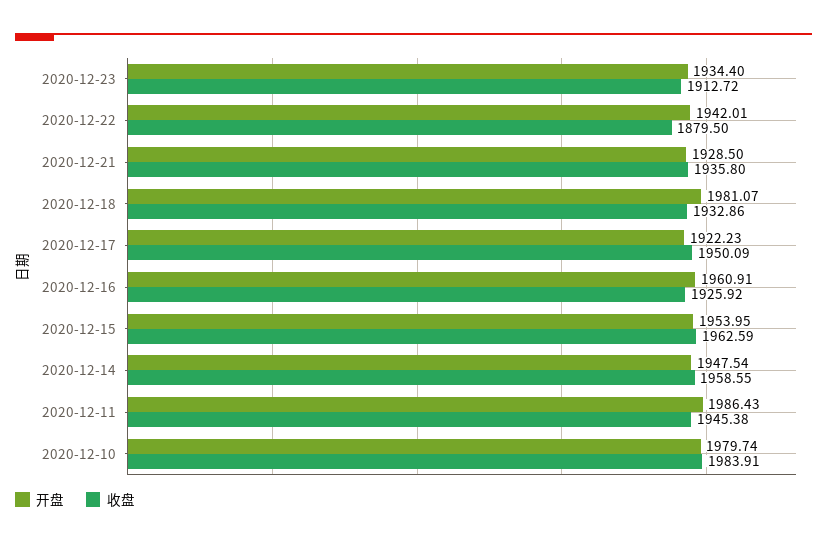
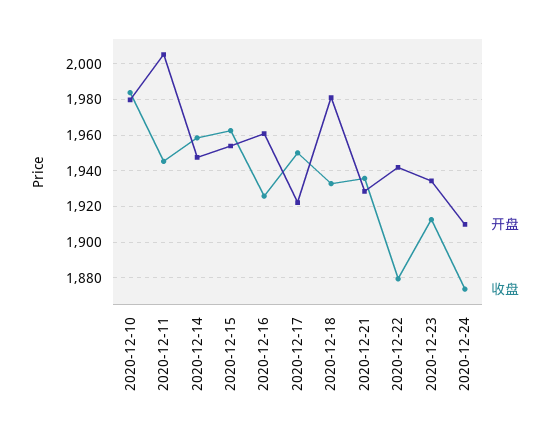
开盘, 2020-12-11: 1986.43 -> 2005
开盘, 2020-12-24: none -> 1910
收盘, 2020-12-24: none -> 1875

